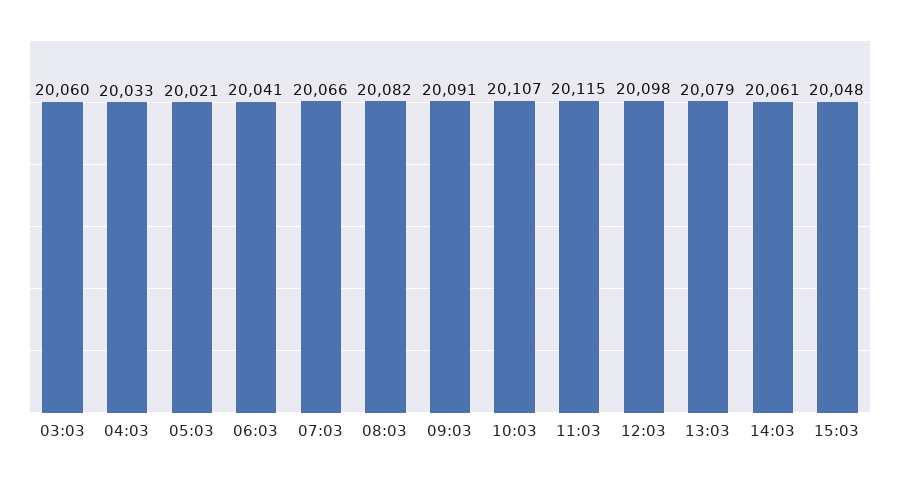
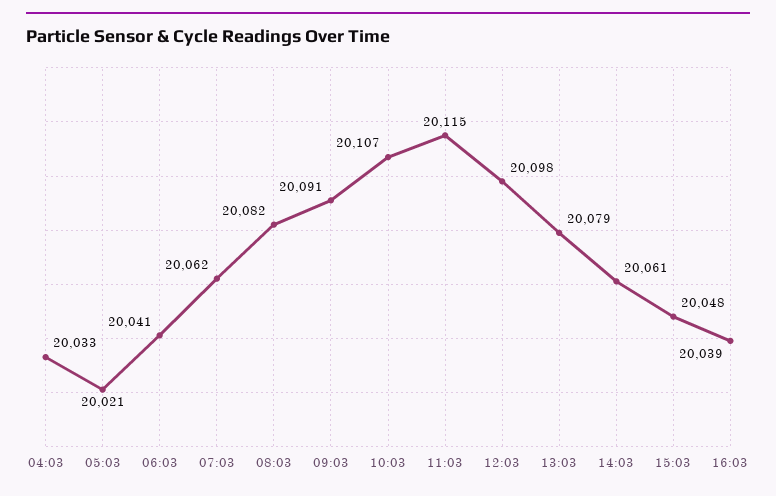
03:03: 20060 -> none
07:03: 20066 -> 20062
16:03: none -> 20039

